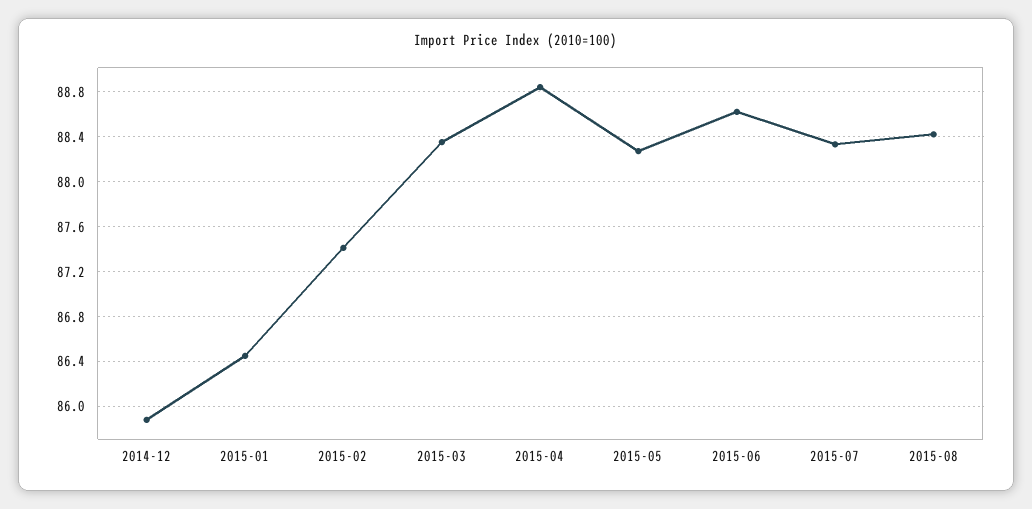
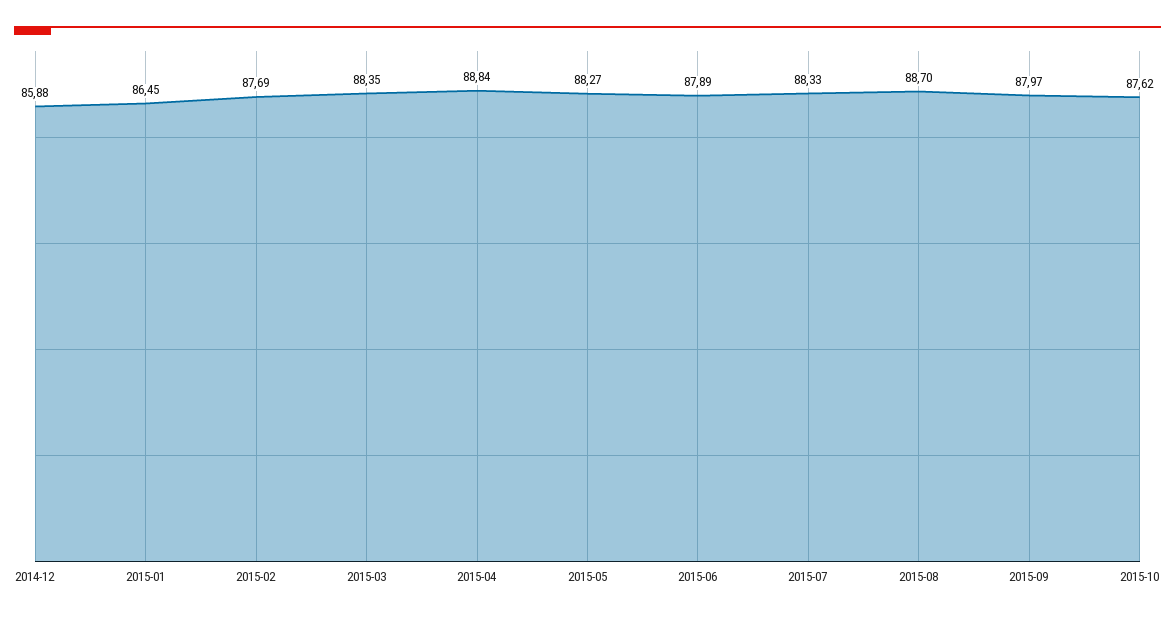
2015-02: 87.4 -> 87.69
2015-06: 88.6 -> 87.89
2015-08: 88.4 -> 88.7
2015-09: none -> 87.97
2015-10: none -> 87.62

